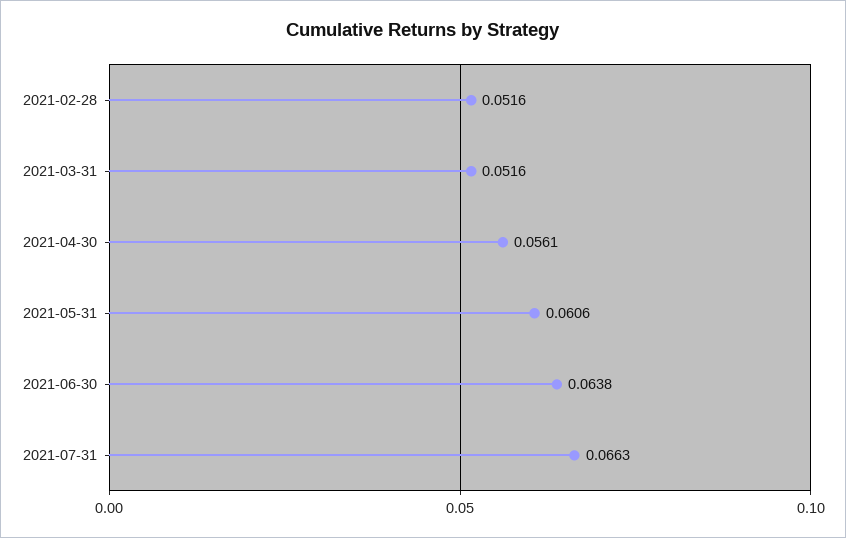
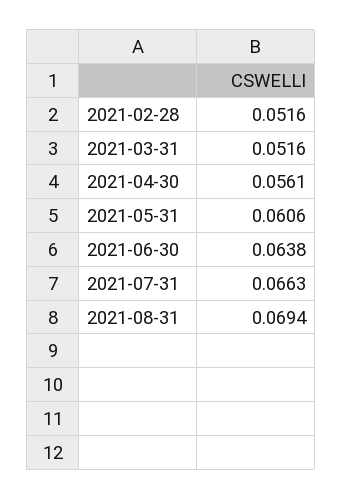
2021-08-31: none -> 0.0694

